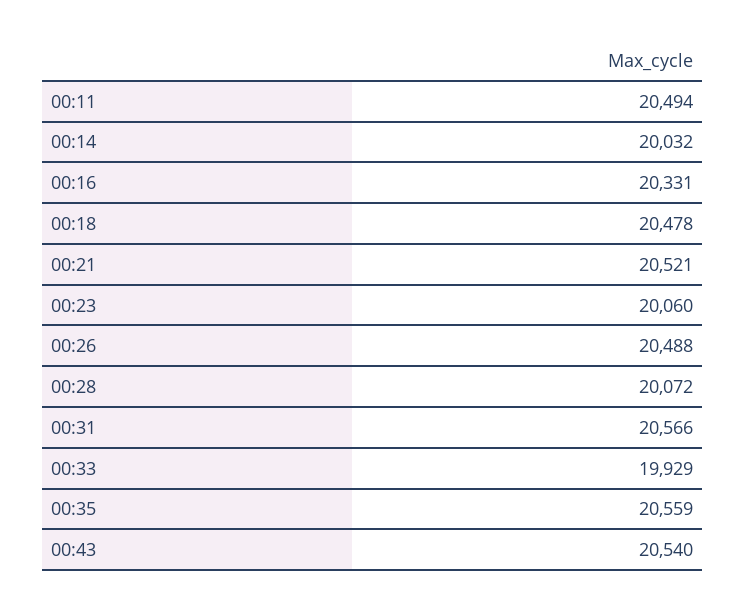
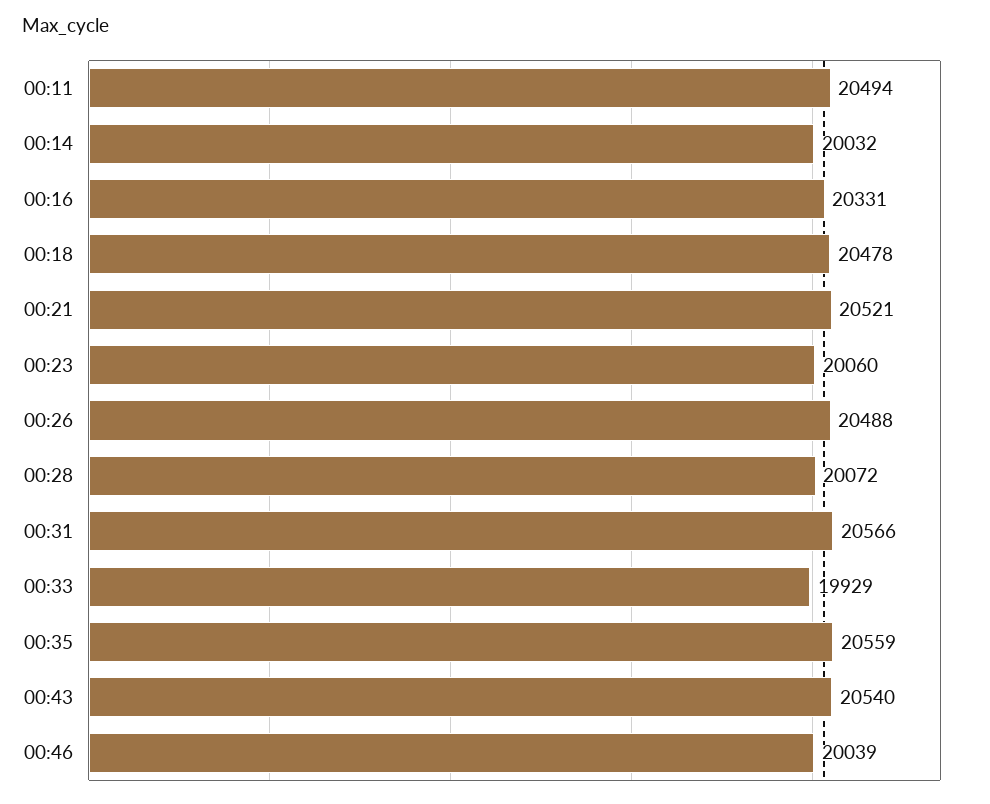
00:46: none -> 20039

